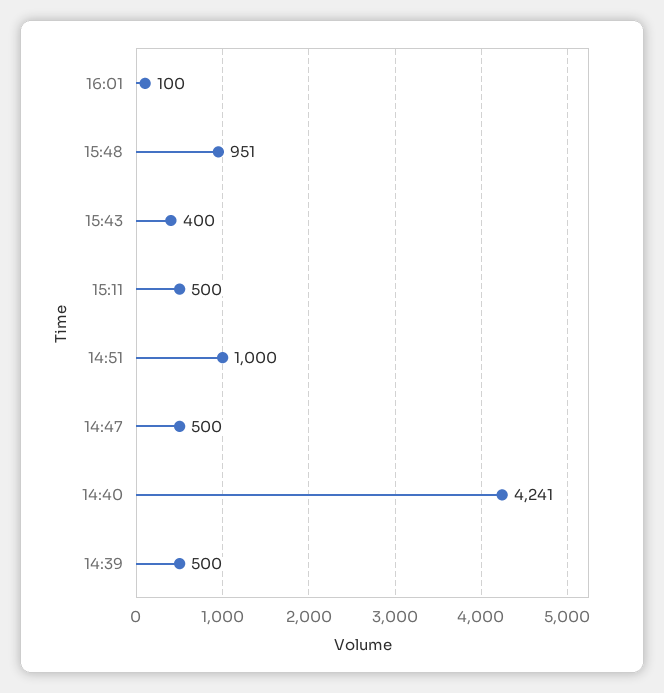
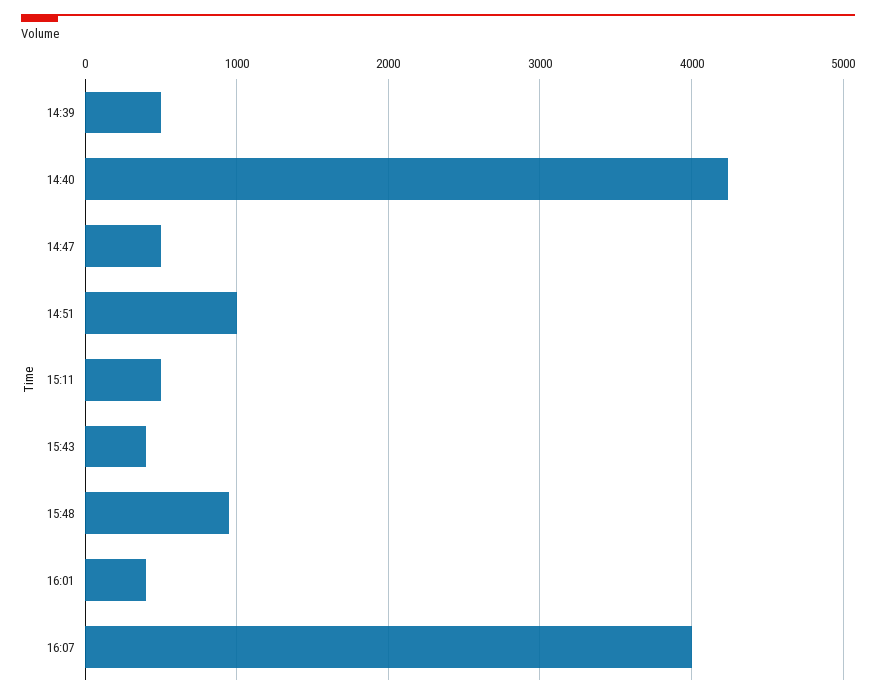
16:01: 100 -> 400
16:07: none -> 4000

